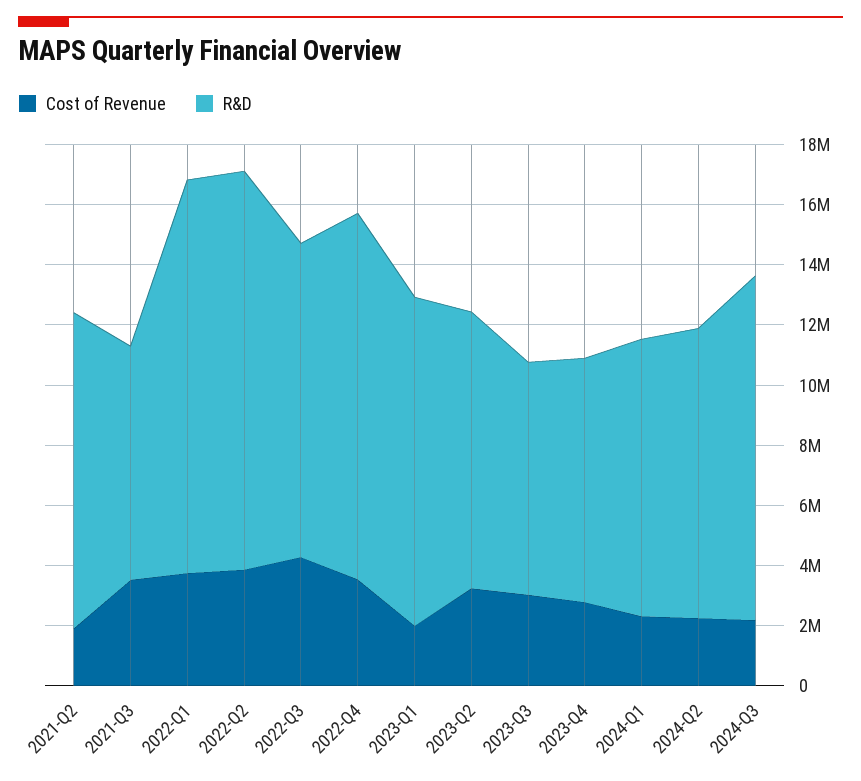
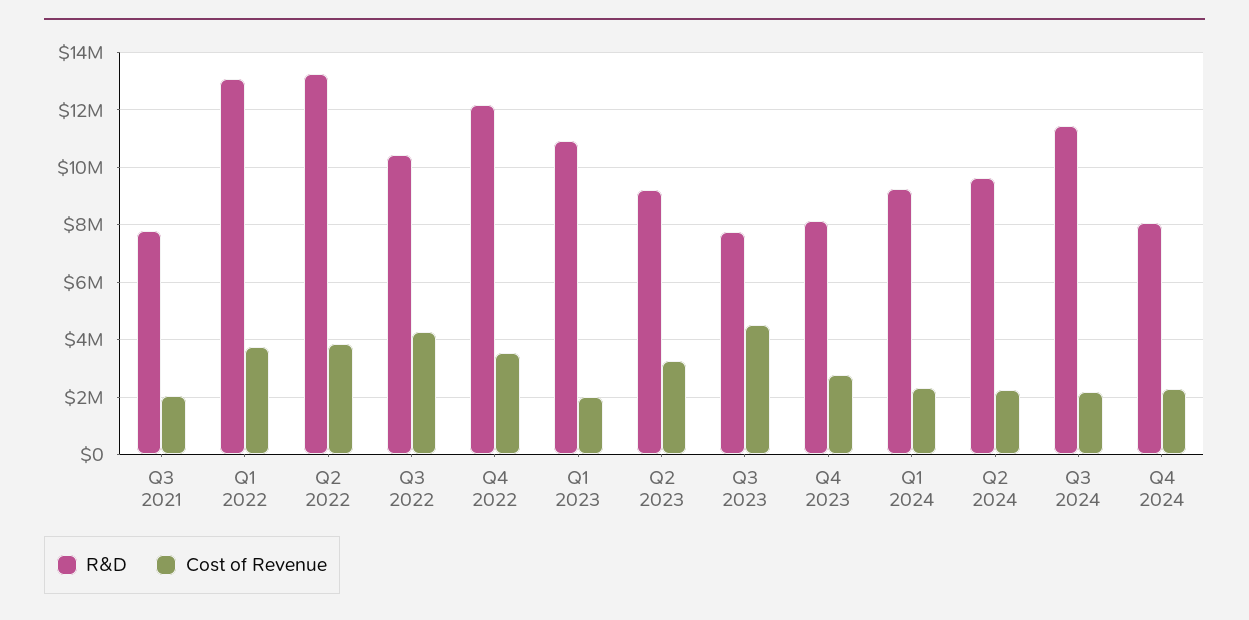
Cost of Revenue, 2021-Q2: 2000000 -> none
R&D, 2021-Q2: 10500000 -> none
Cost of Revenue, 2021-Q3: 3500000 -> 2000000
Cost of Revenue, 2023-Q3: 3000000 -> 4500000
R&D, Q4 2024: none -> 8000000
Cost of Revenue, Q4 2024: none -> 2250000

